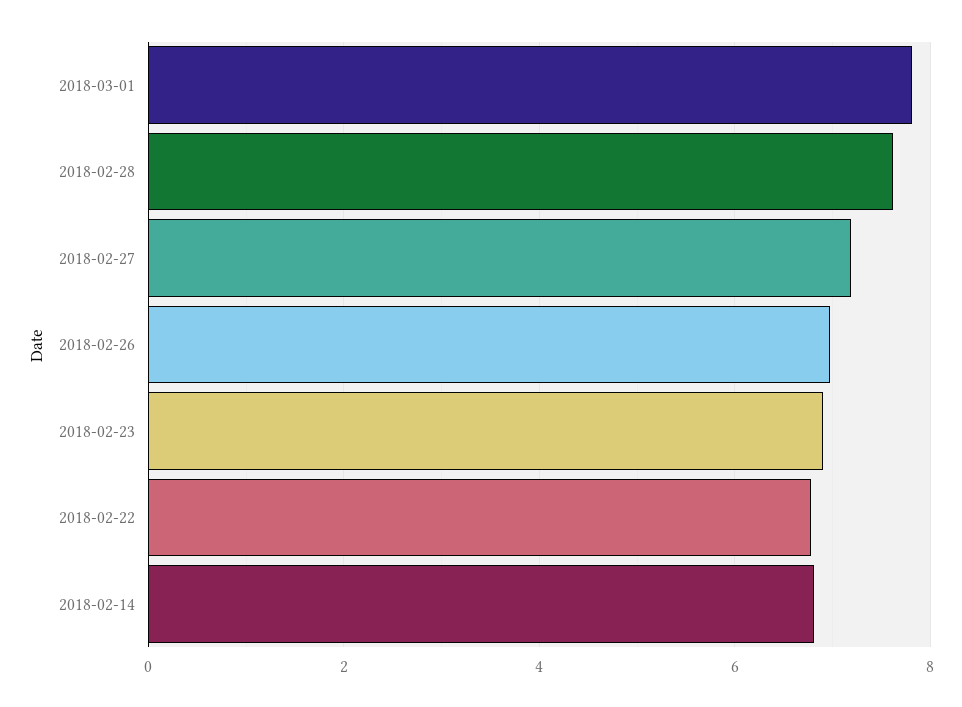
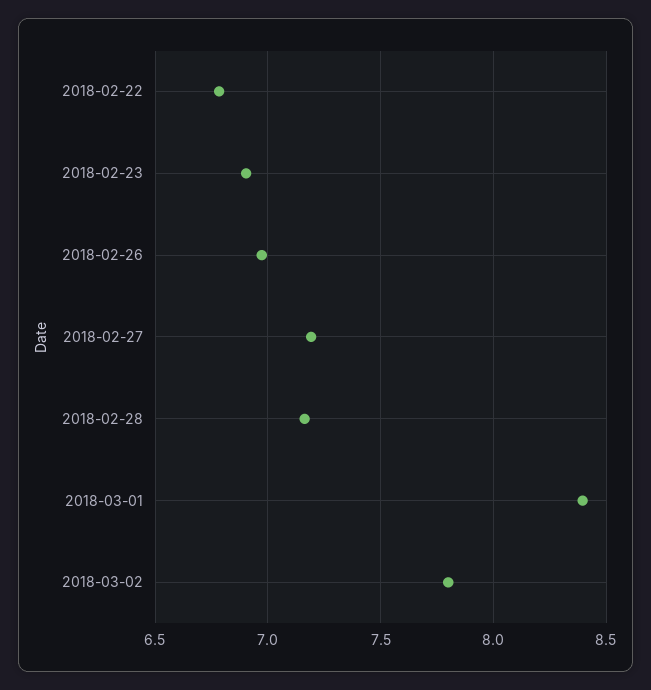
2018-03-01: 7.8 -> 8.4
2018-02-28: 7.6 -> 7.15
2018-02-14: 6.8 -> none
2018-03-02: none -> 7.8

